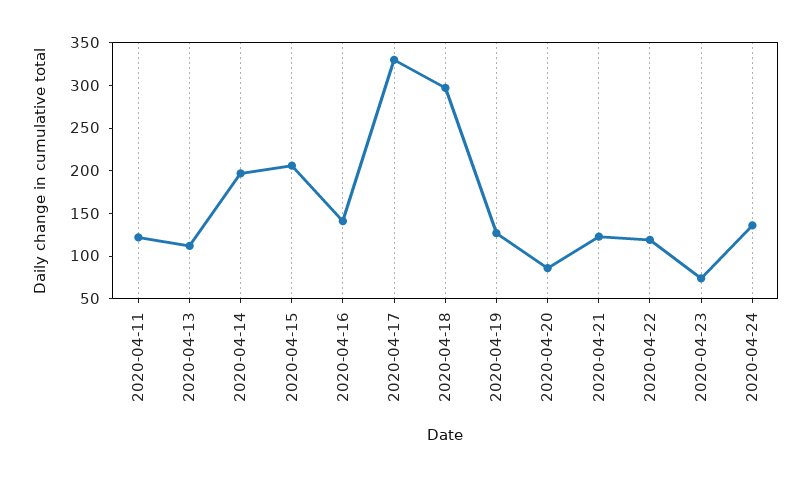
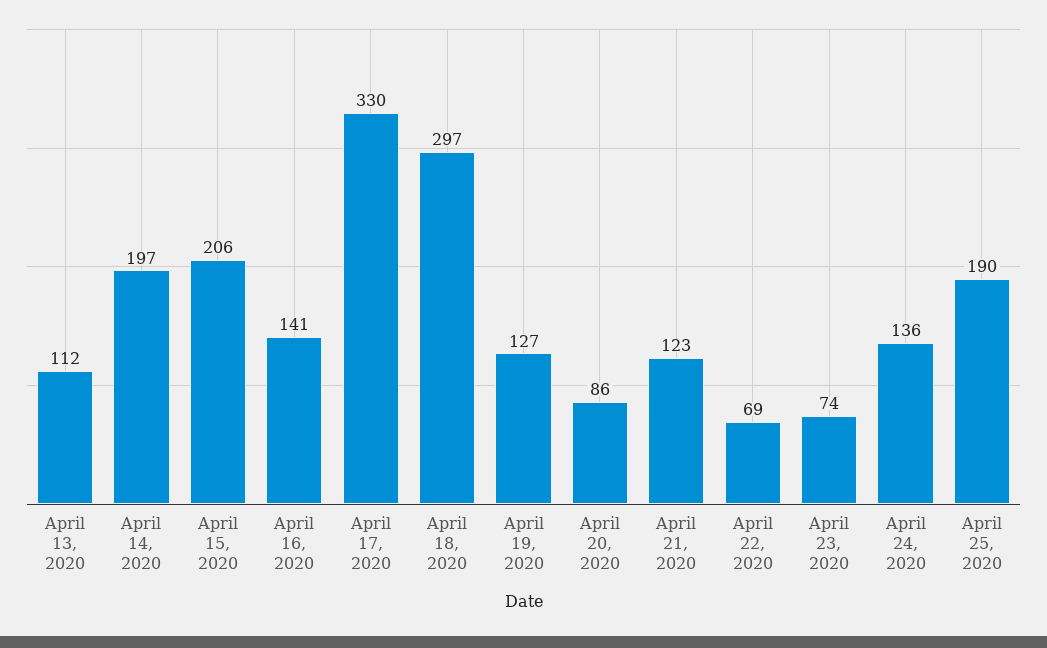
2020-04-11: 120 -> none
2020-04-22: 120 -> 69
April 25, 2020: none -> 190

